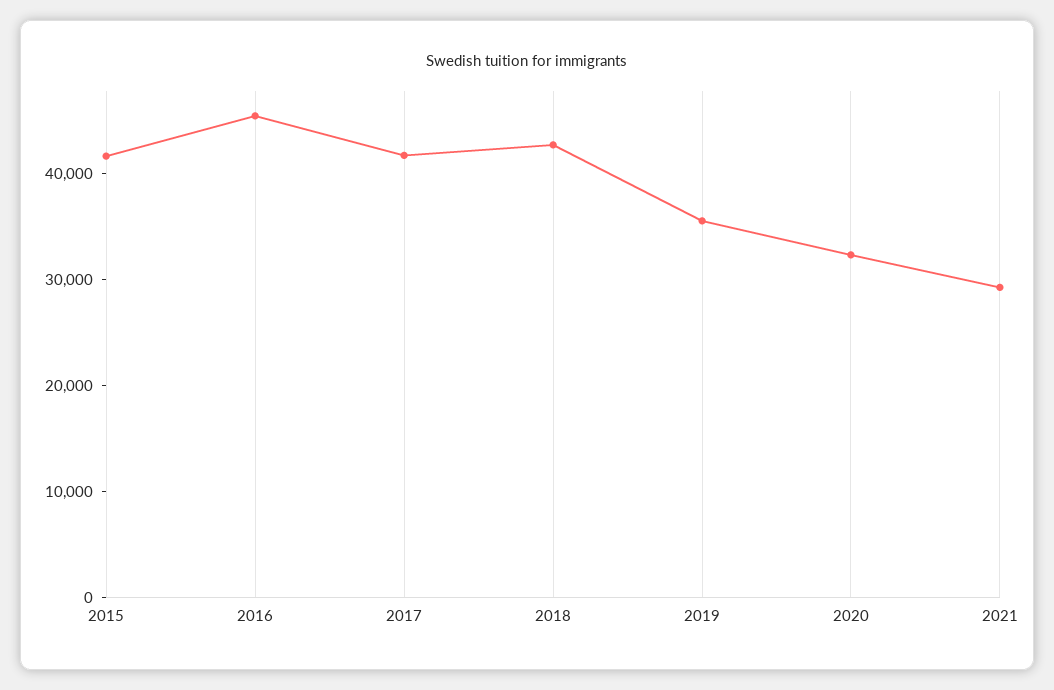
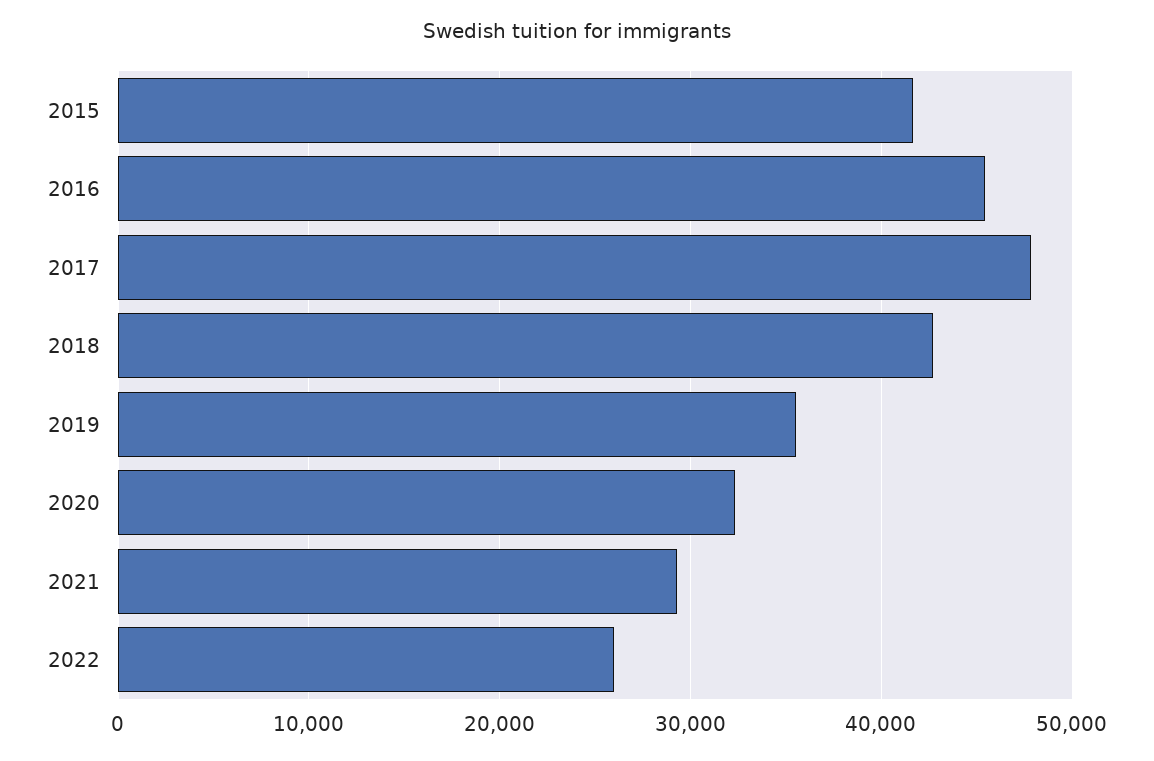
2017: 42000 -> 48000
2022: none -> 26000

